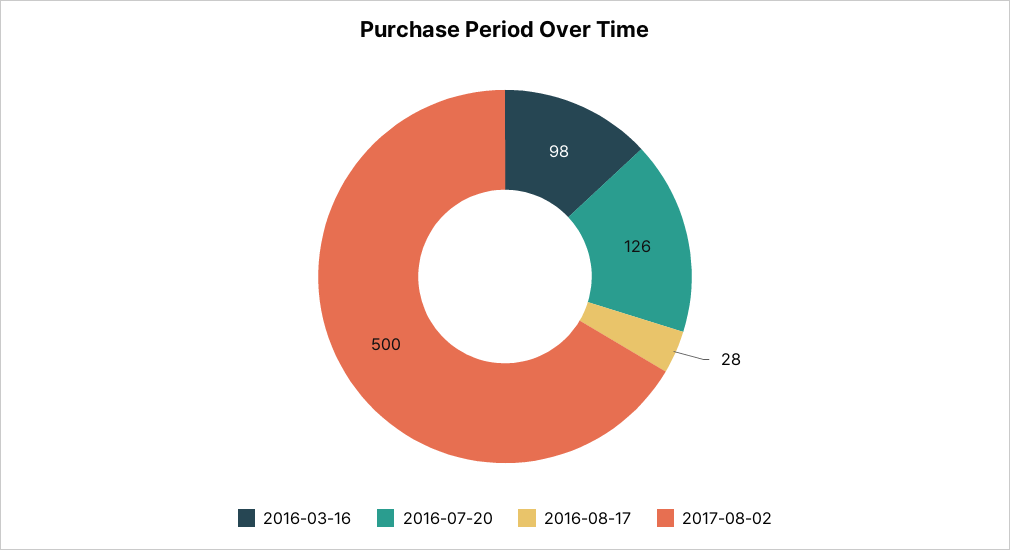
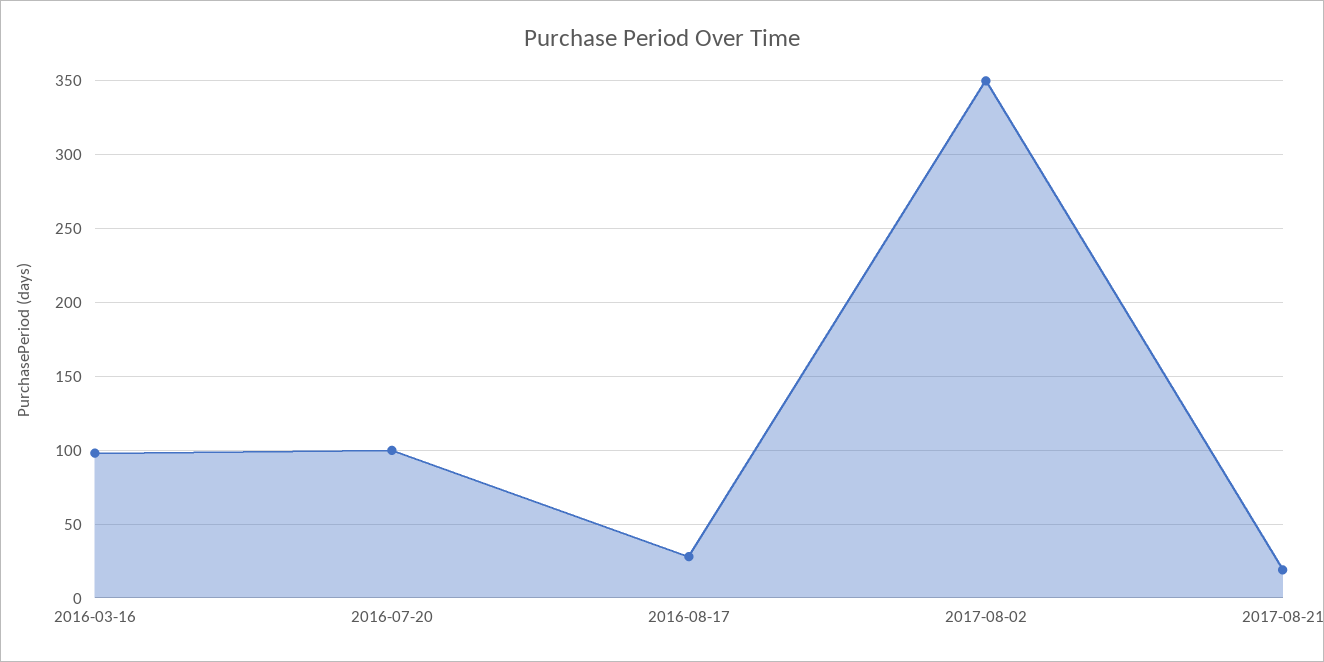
2016-07-20: 126 -> 100
2017-08-02: 500 -> 350
2017-08-21: none -> 20

